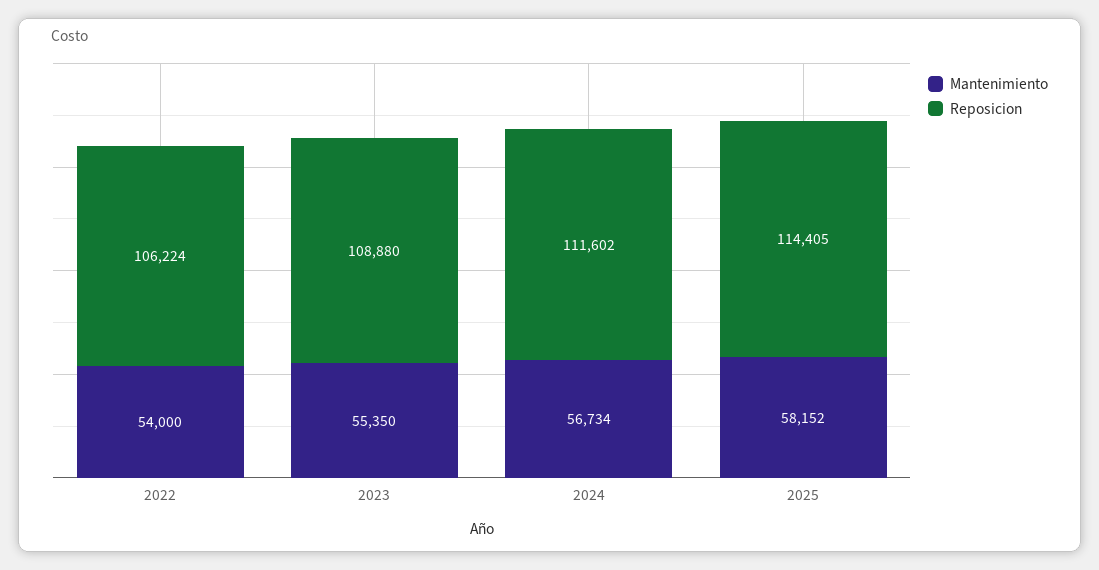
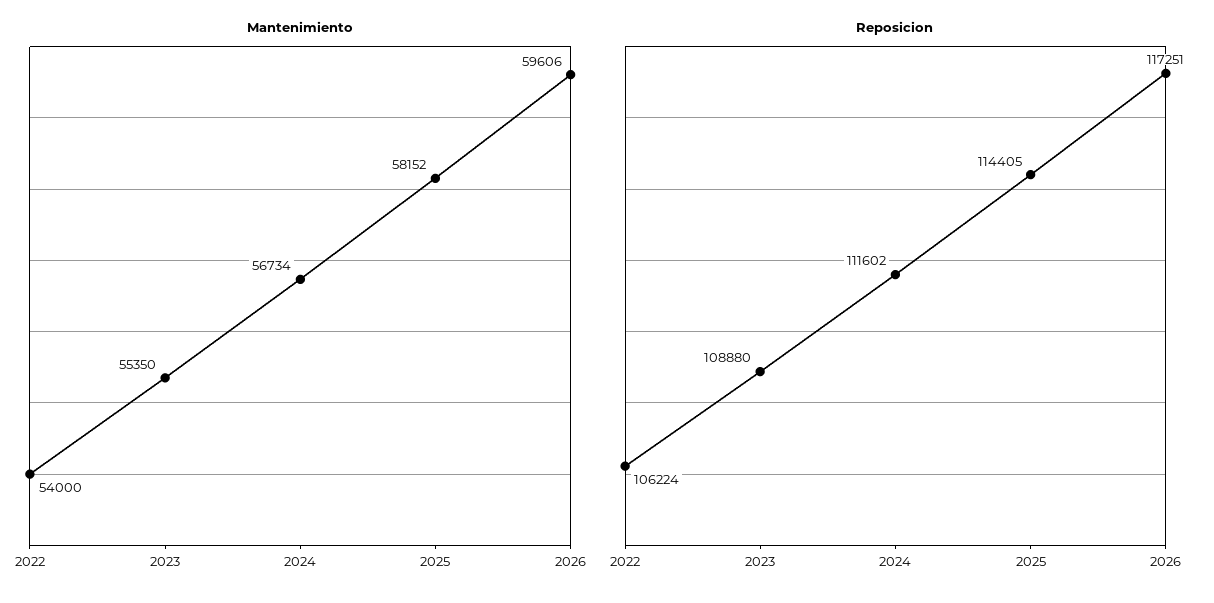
Mantenimiento, 2026: none -> 59606
Reposicion, 2026: none -> 117251

